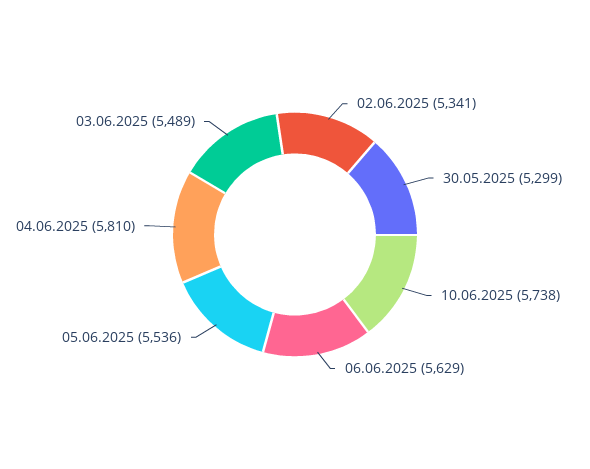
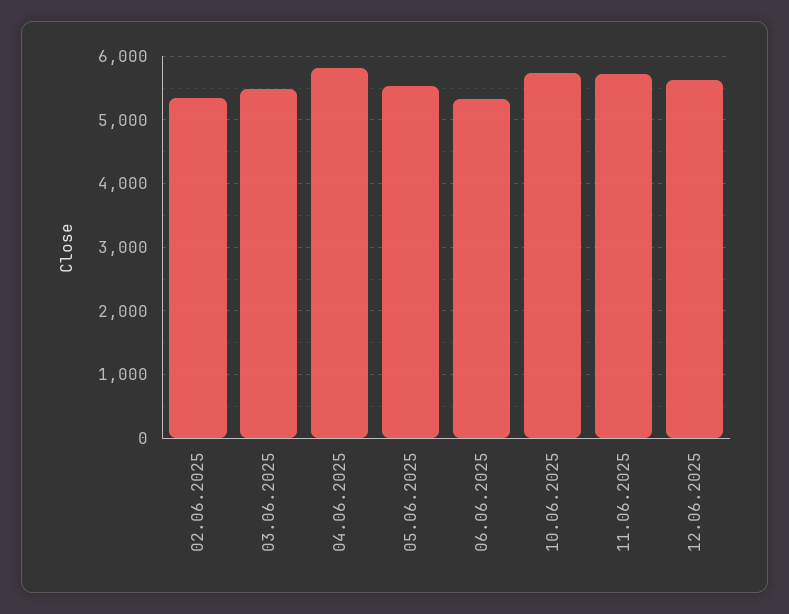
30.05.2025: 5299 -> none
06.06.2025: 5629 -> 5300
11.06.2025: none -> 5700
12.06.2025: none -> 5600

